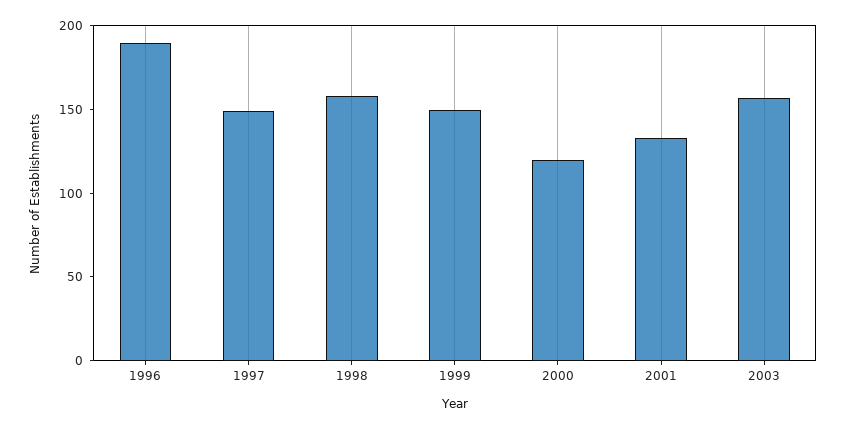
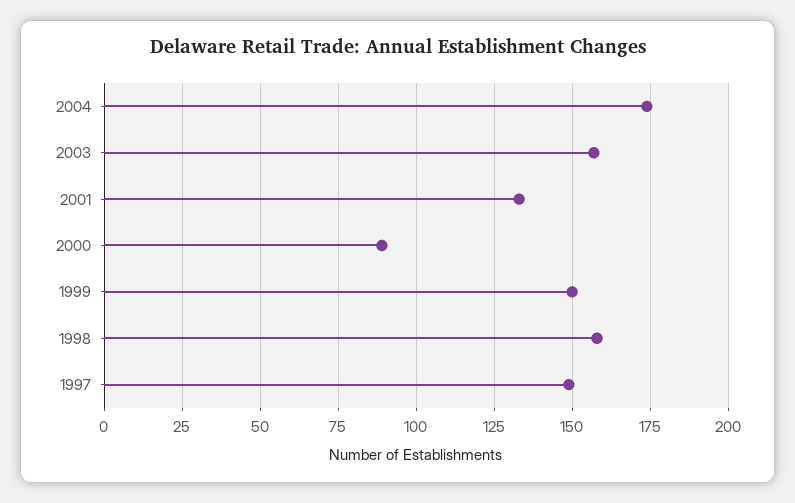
1996: 190 -> none
2000: 120 -> 90
2004: none -> 175

